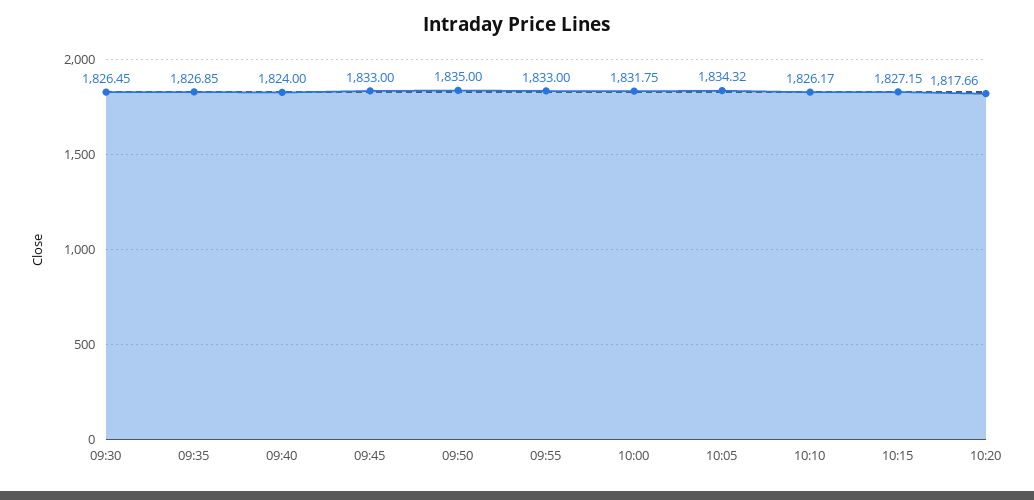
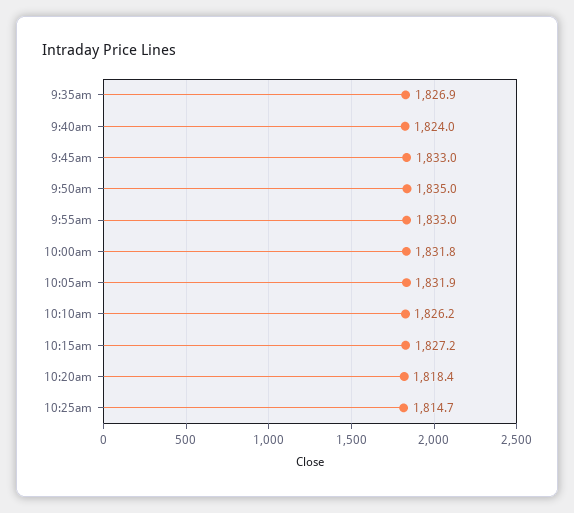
09:30: 1826.45 -> none
10:05: 1834.32 -> 1831.9
10:20: 1817.66 -> 1818.4
10:25am: none -> 1814.7

